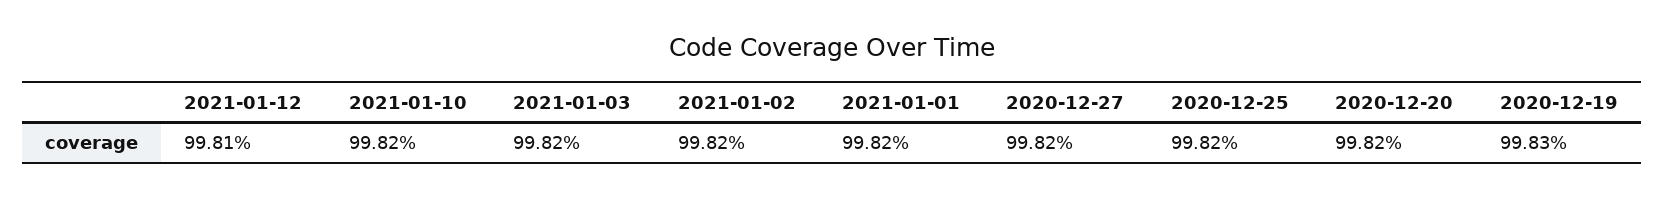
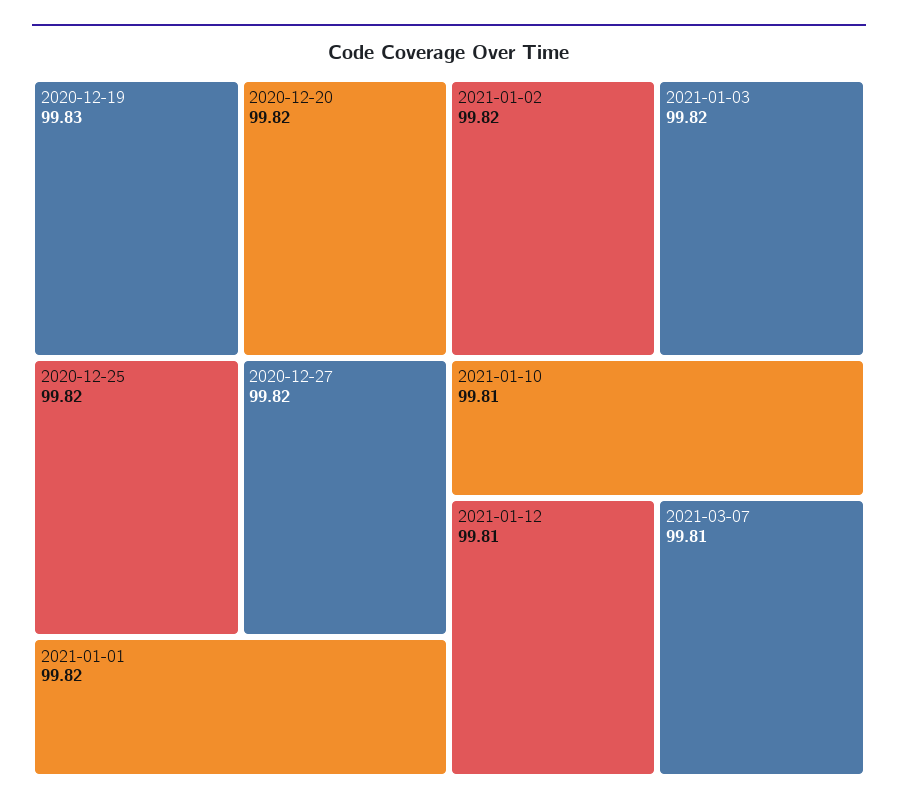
2021-01-10: 99.82 -> 99.81
2021-03-07: none -> 99.81

